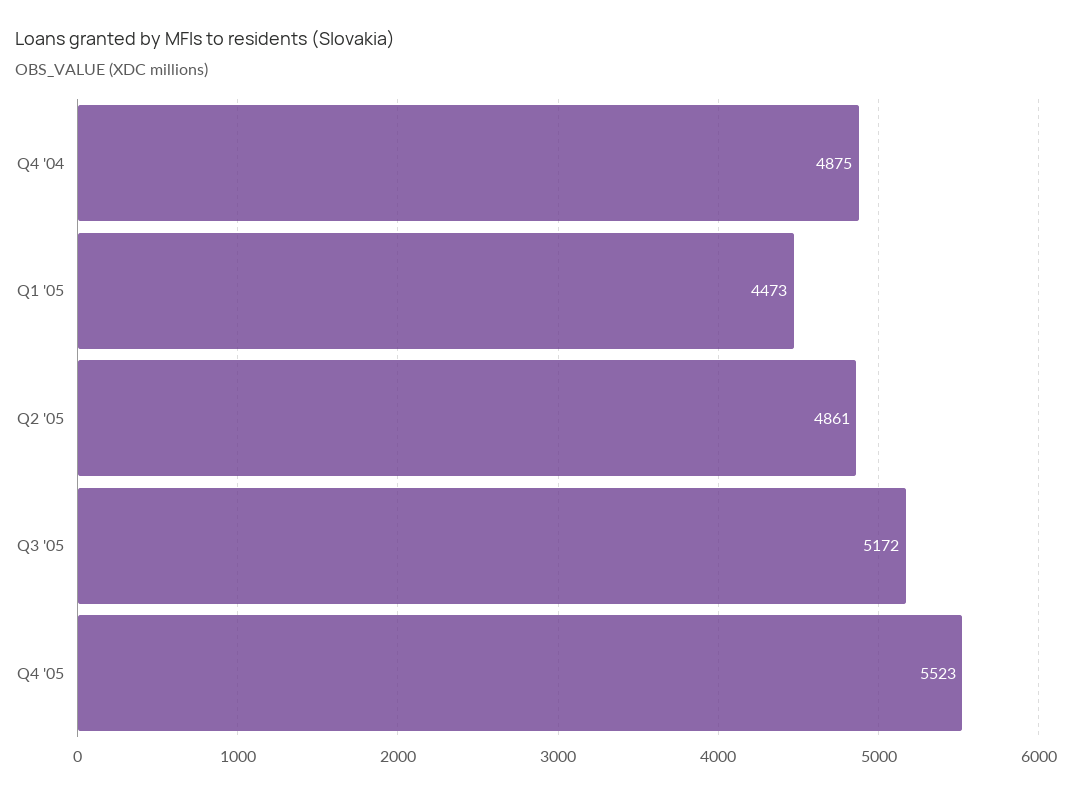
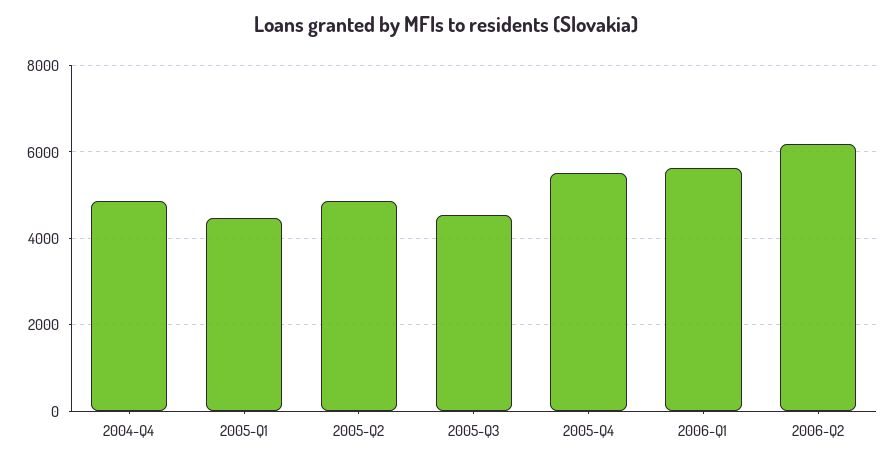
Q3 '05: 5172 -> 4600
2006-Q1: none -> 5600
2006-Q2: none -> 6200

